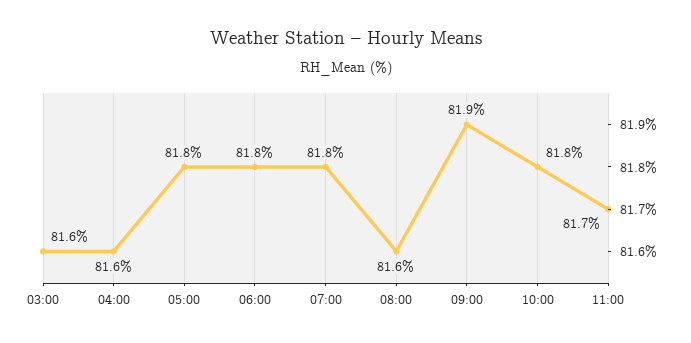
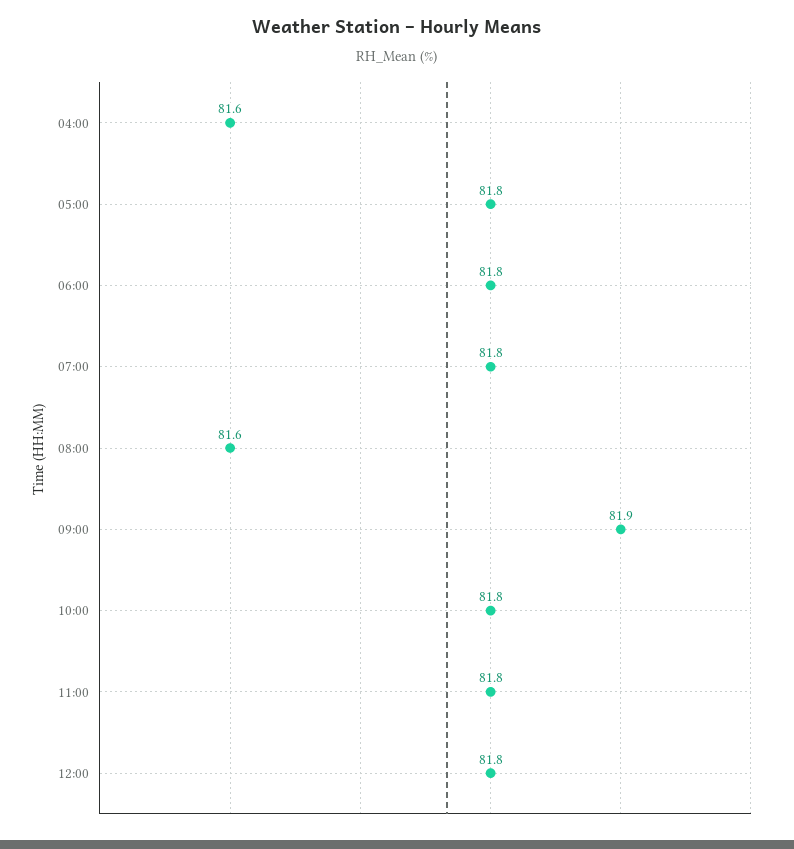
03:00: 81.6 -> none
11:00: 81.7 -> 81.8
12:00: none -> 81.8

